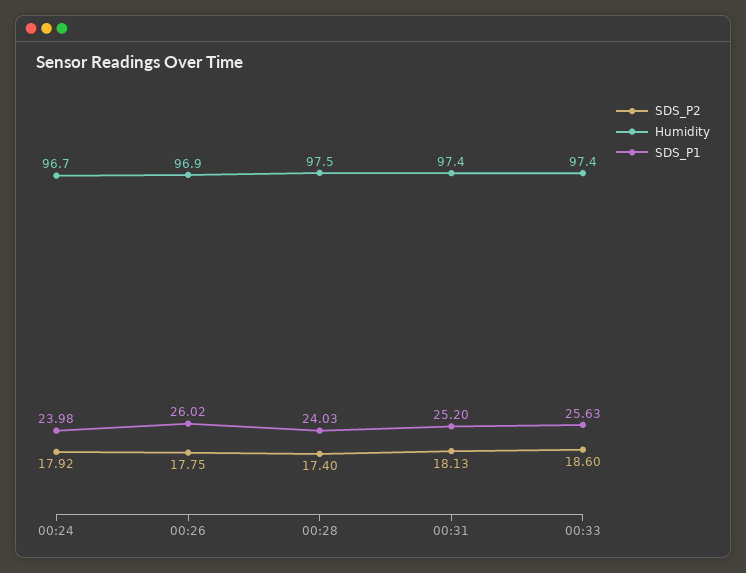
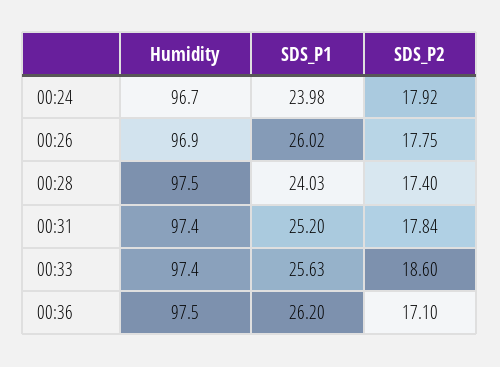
SDS_P2, 00:31: 18.13 -> 17.84
Humidity, 00:36: none -> 97.5
SDS_P1, 00:36: none -> 26.2
SDS_P2, 00:36: none -> 17.1

